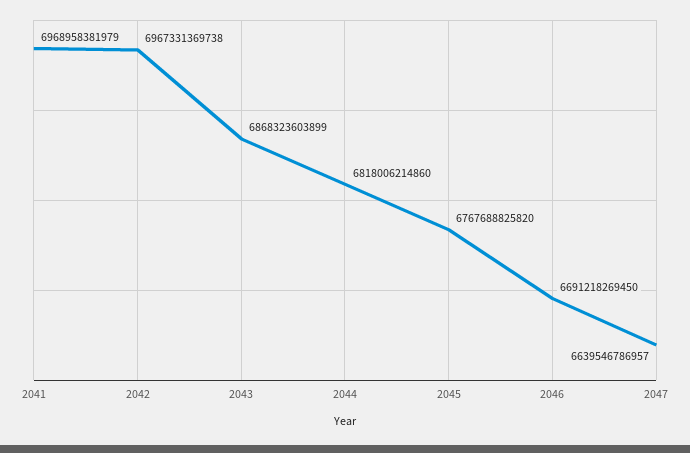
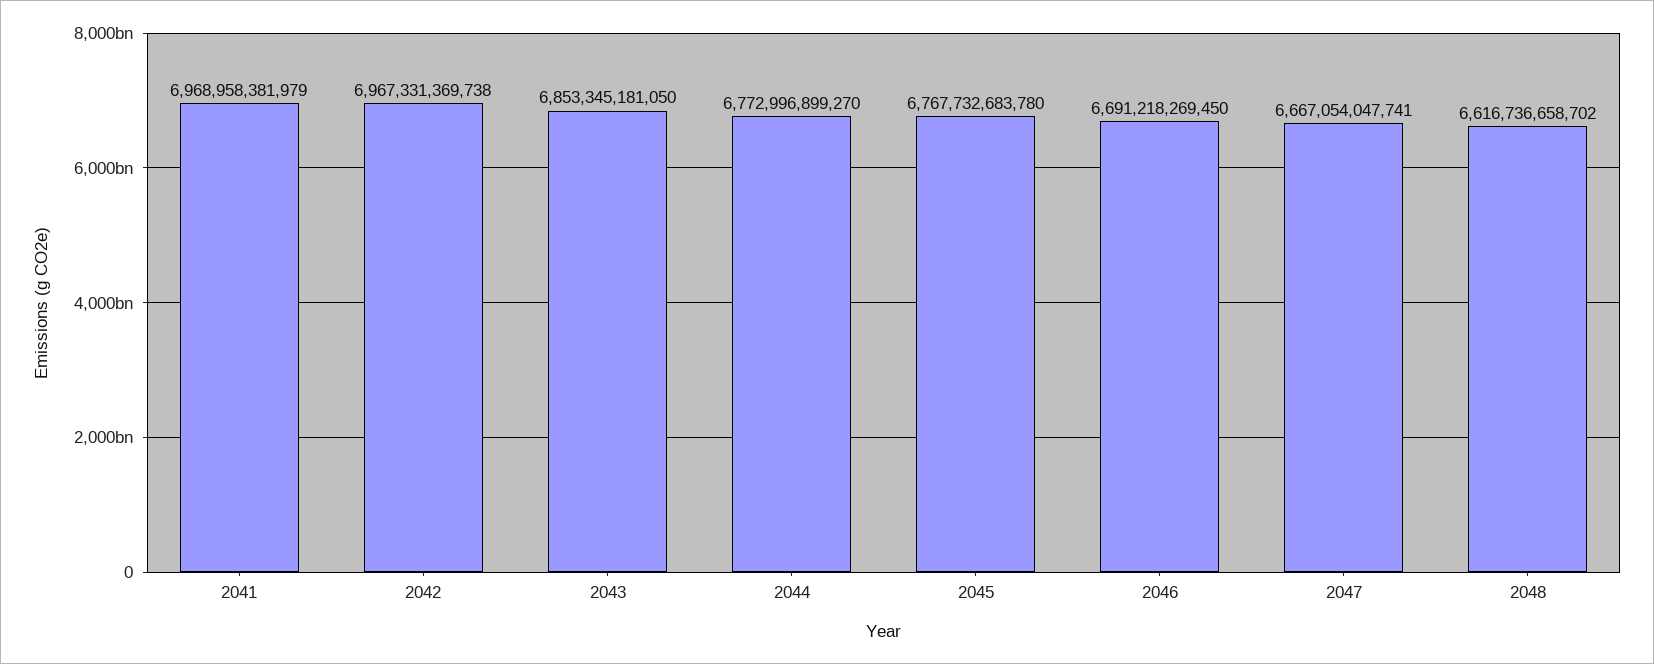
2043: 6868323603899 -> 6853345181050
2044: 6818006214860 -> 6772996899270
2045: 6767688825820 -> 6767732683780
2047: 6639546786957 -> 6667054047741
2048: none -> 6616736658702

